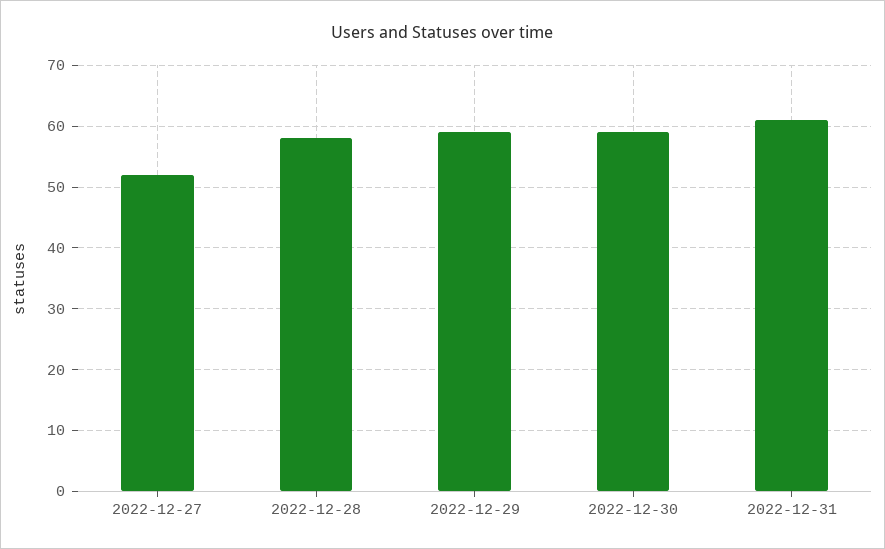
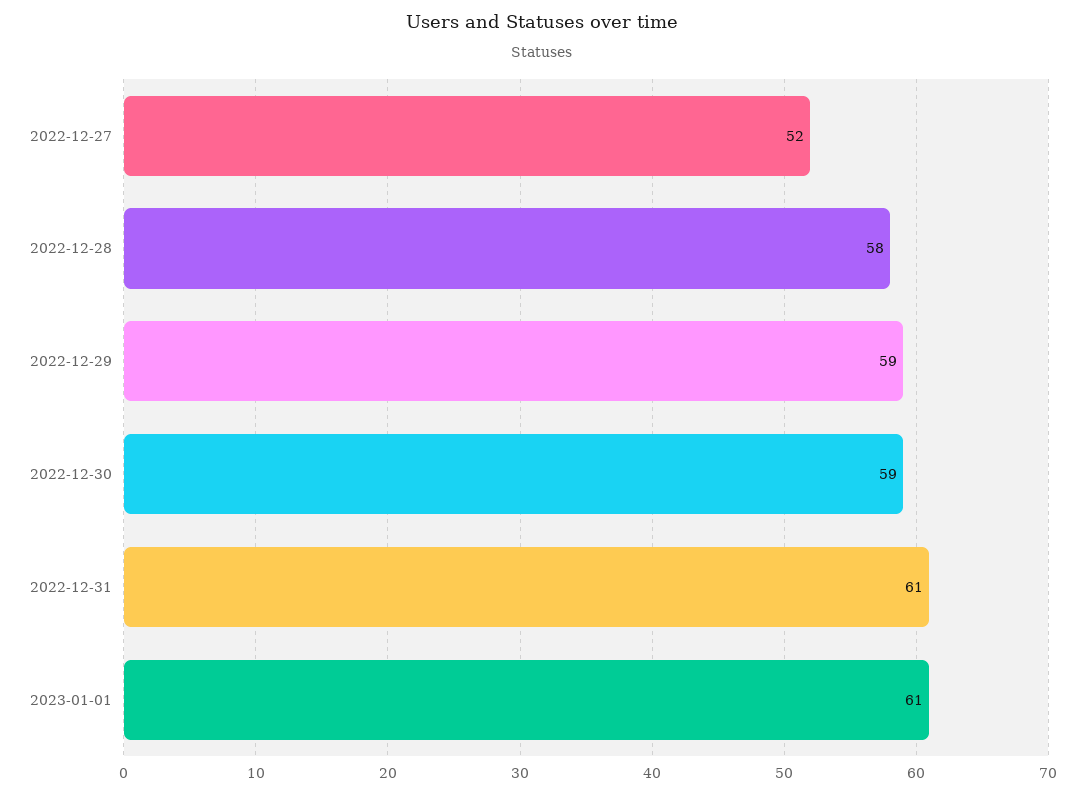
2023-01-01: none -> 61

